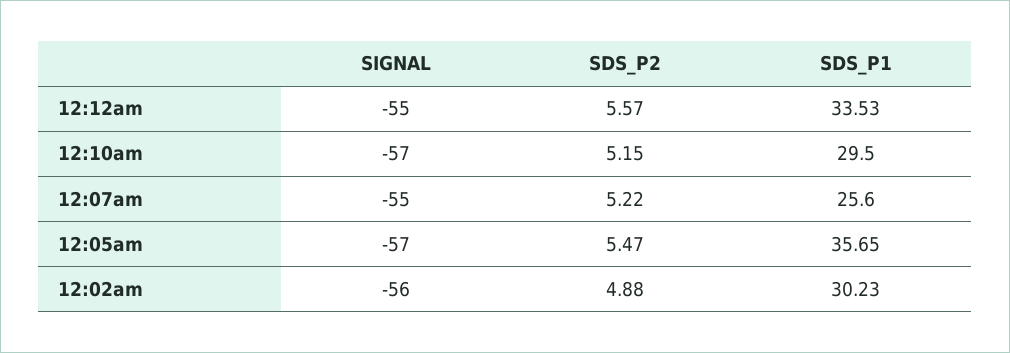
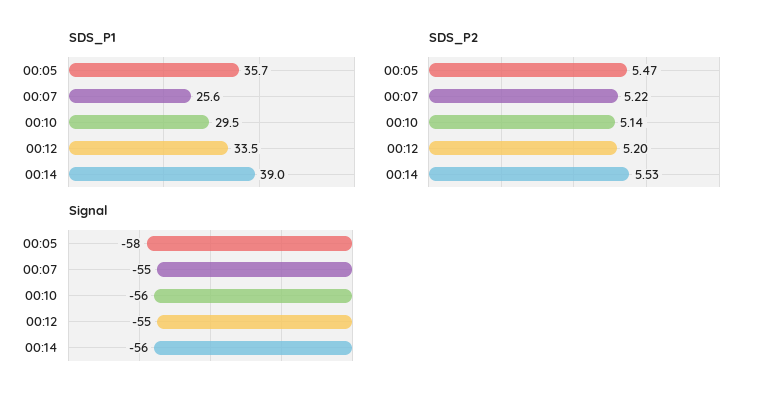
SDS_P2, 12:12am: 5.57 -> 5.2
SIGNAL, 12:10am: -57 -> -56
SDS_P2, 12:10am: 5.15 -> 5.14
SIGNAL, 12:05am: -57 -> -58
SIGNAL, 12:02am: -56 -> none
SDS_P2, 12:02am: 4.88 -> none
SDS_P1, 12:02am: 30.23 -> none
SDS_P1, 00:14: none -> 39
SDS_P2, 00:14: none -> 5.53
SIGNAL, 00:14: none -> -56

